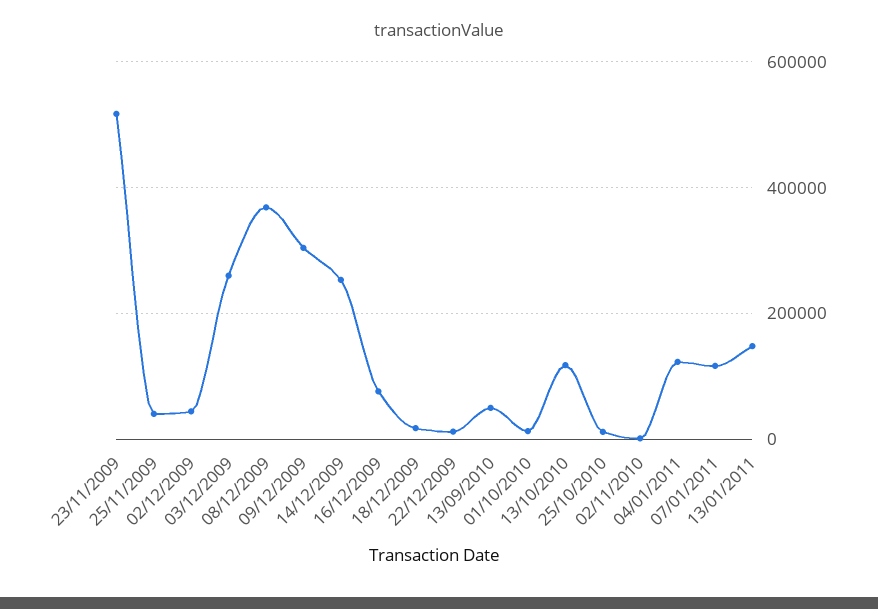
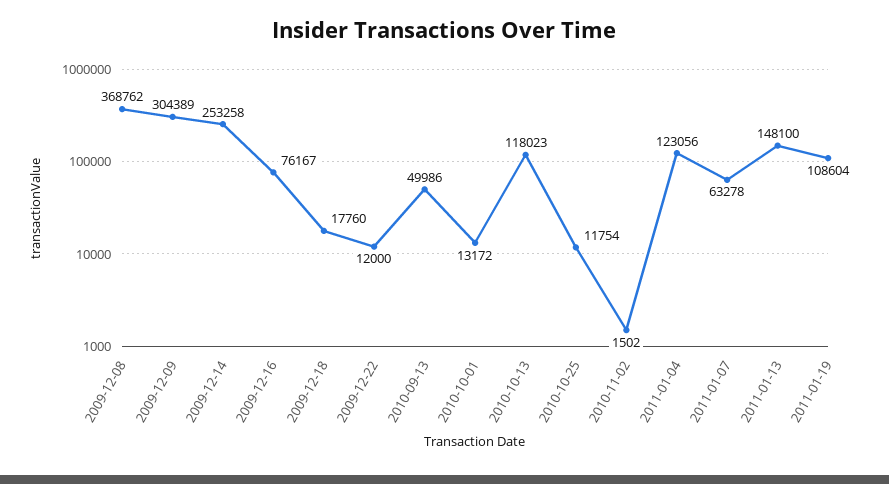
23/11/2009: 520000 -> none
25/11/2009: 40000 -> none
02/12/2009: 40000 -> none
03/12/2009: 260000 -> none
07/01/2011: 120000 -> 63278
2011-01-19: none -> 108604

